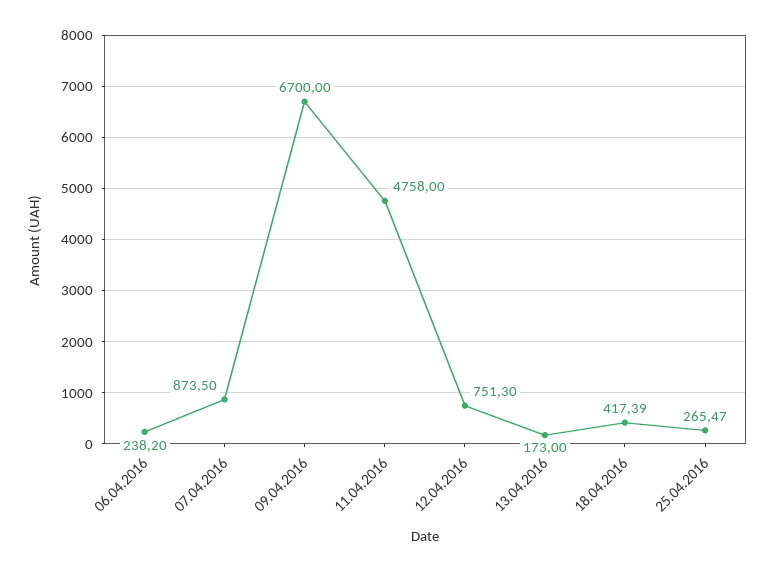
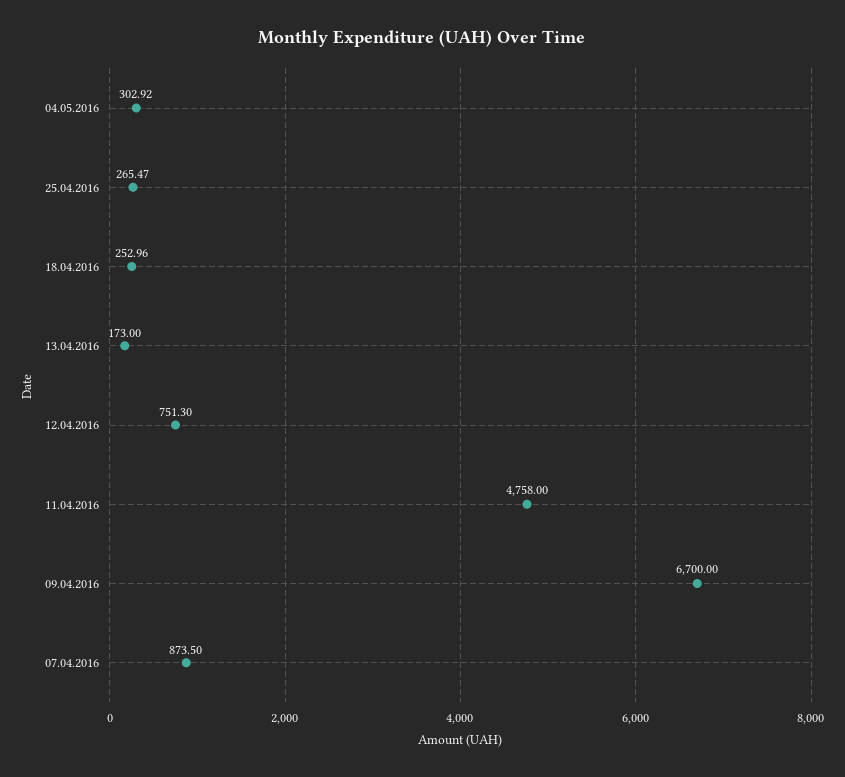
06.04.2016: 238.2 -> none
18.04.2016: 417.39 -> 252.96
04.05.2016: none -> 302.92

